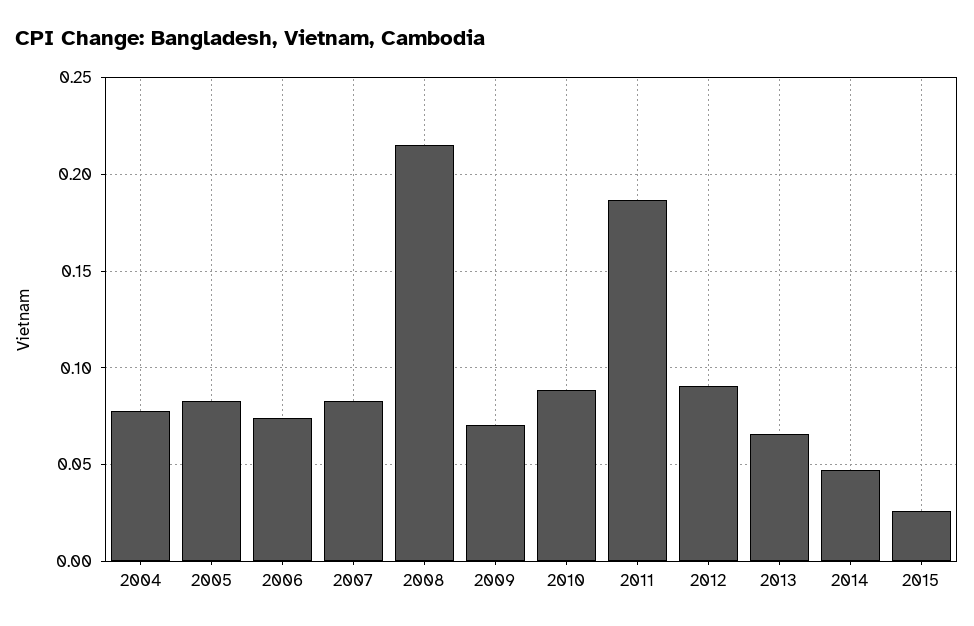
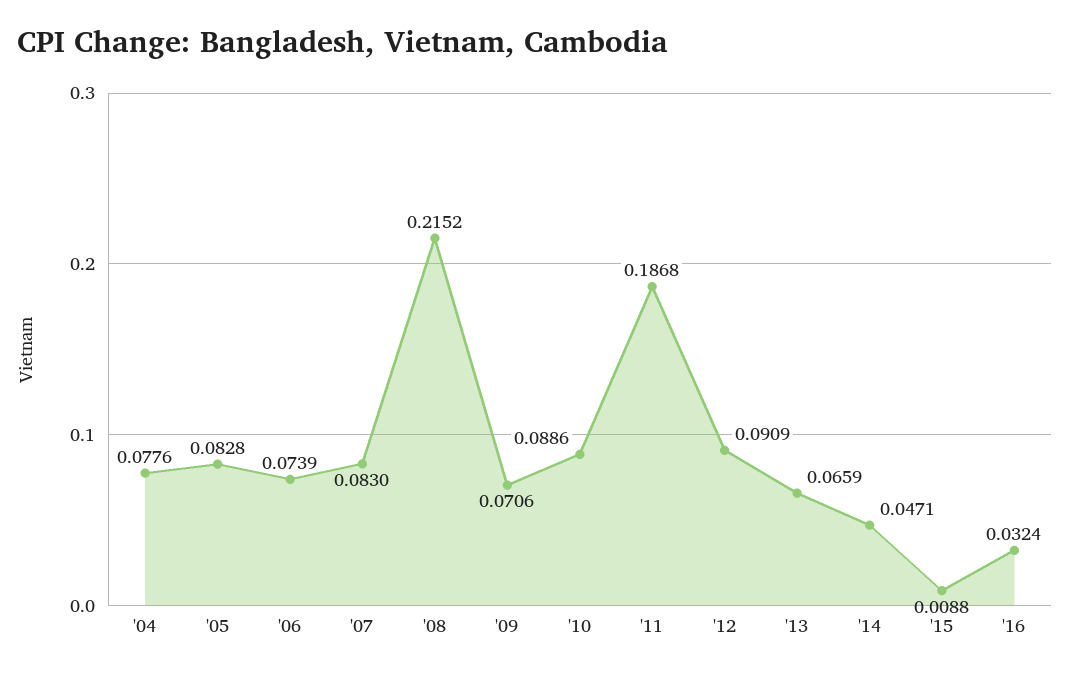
2015: 0.025 -> 0.0088
'16: none -> 0.0324

